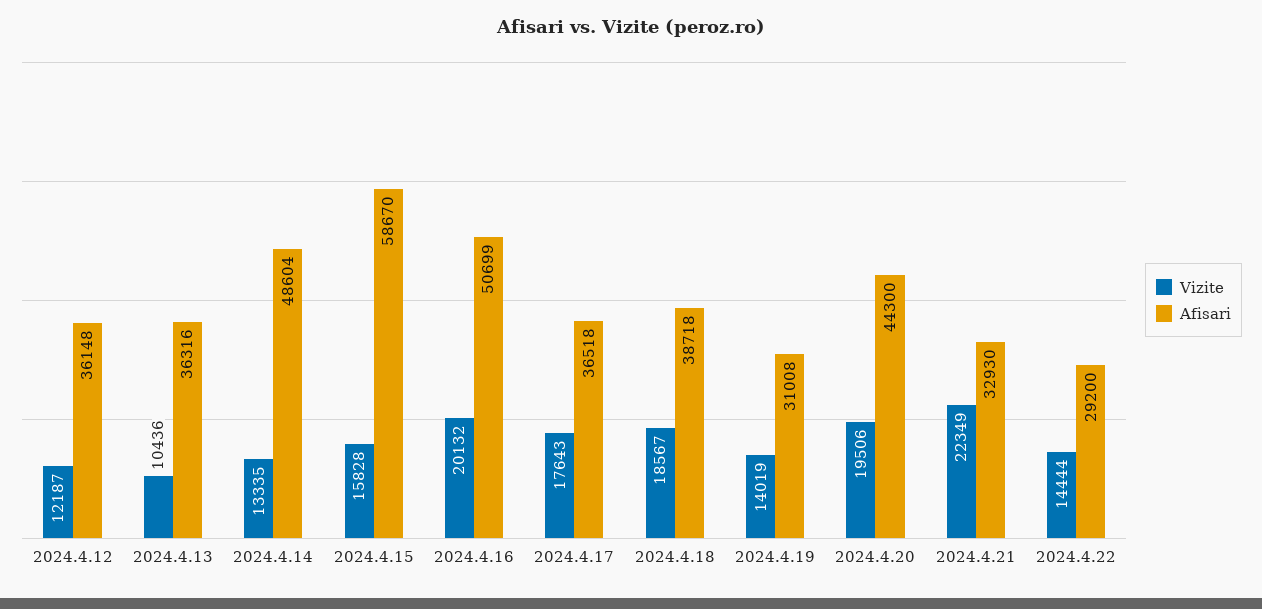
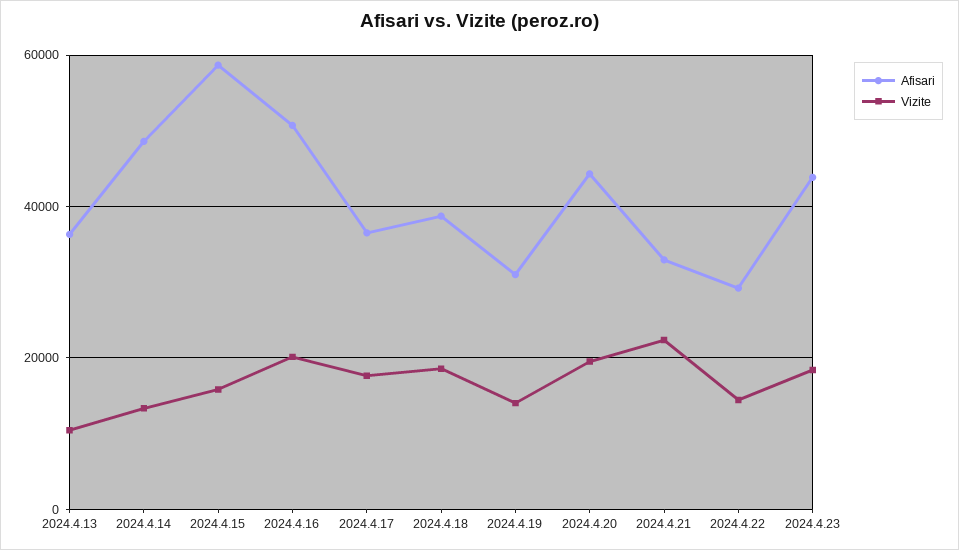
Vizite, 2024.4.12: 12187 -> none
Afisari, 2024.4.12: 36148 -> none
Afisari, 2024.4.23: none -> 44000
Vizite, 2024.4.23: none -> 18000

